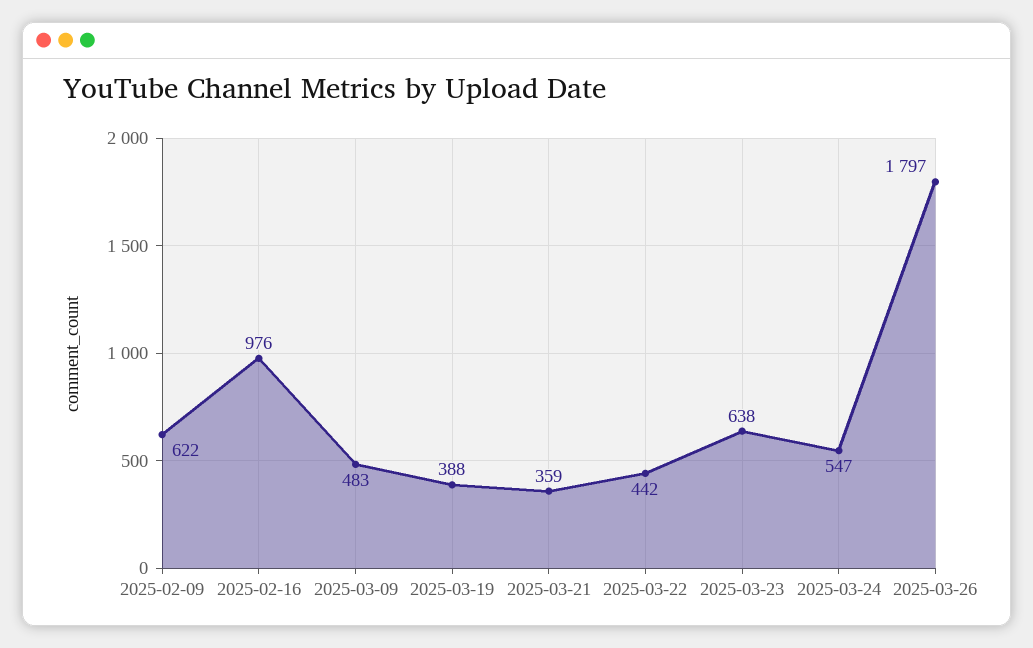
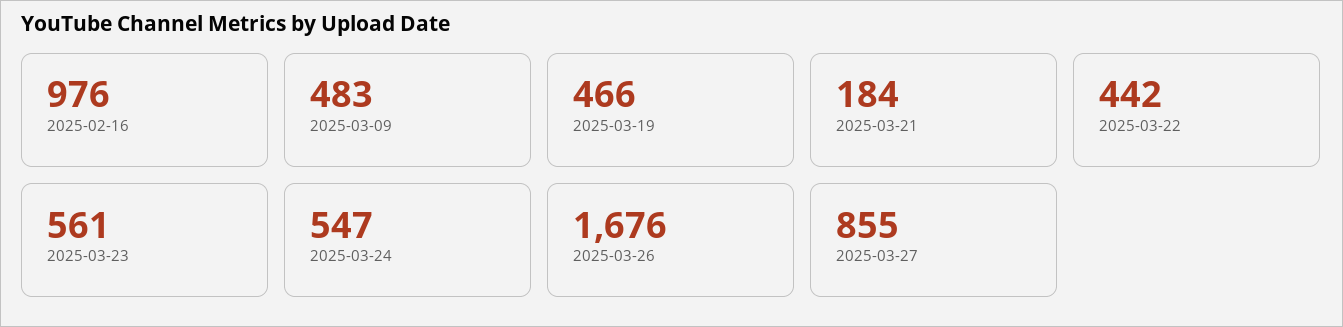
2025-02-09: 622 -> none
2025-03-19: 388 -> 466
2025-03-21: 359 -> 184
2025-03-23: 638 -> 561
2025-03-26: 1797 -> 1676
2025-03-27: none -> 855

